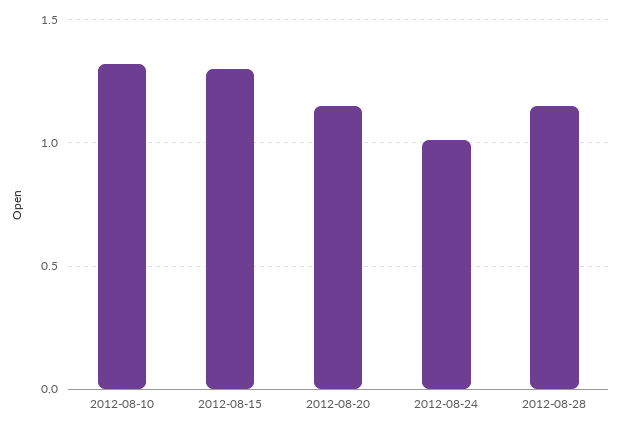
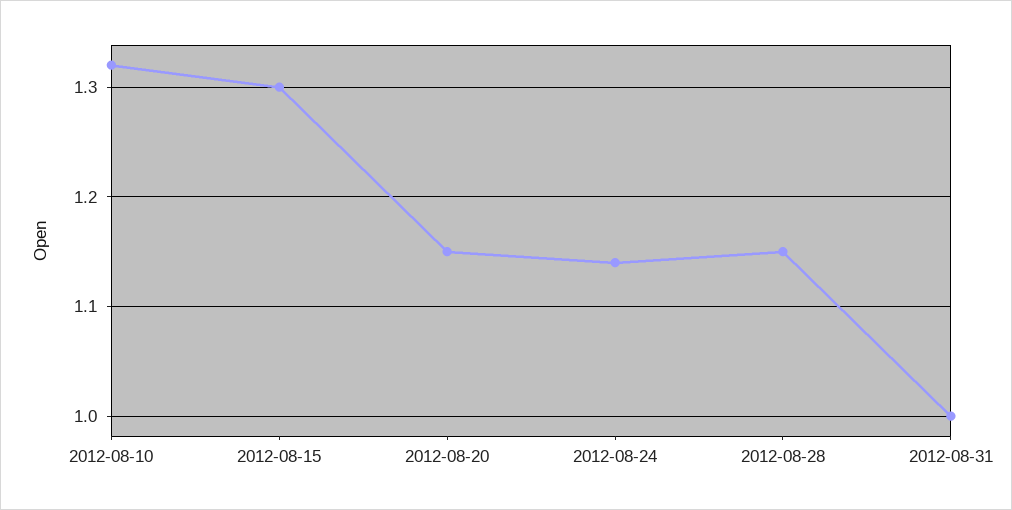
2012-08-24: 1 -> 1.14
2012-08-31: none -> 1

